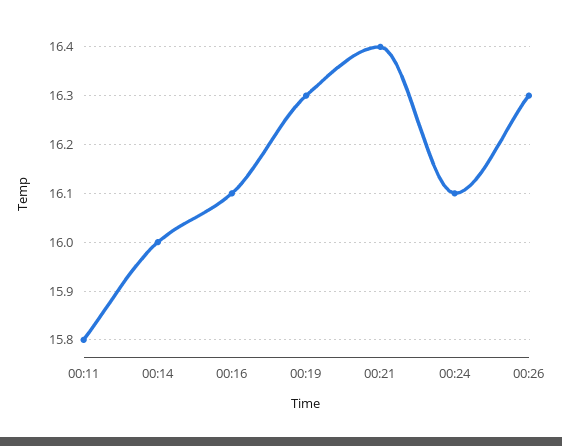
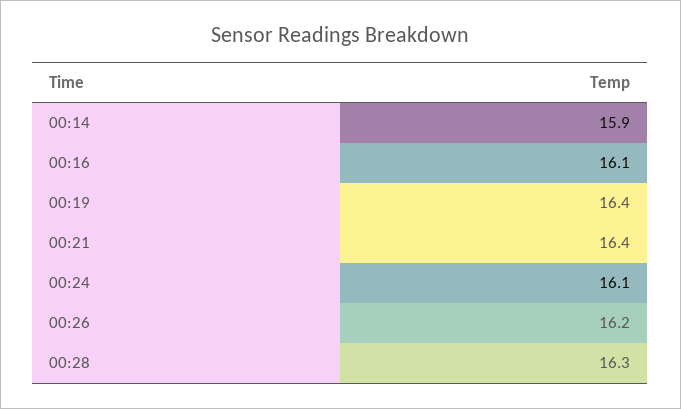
00:11: 15.8 -> none
00:14: 16 -> 15.9
00:19: 16.3 -> 16.4
00:26: 16.3 -> 16.2
00:28: none -> 16.3

